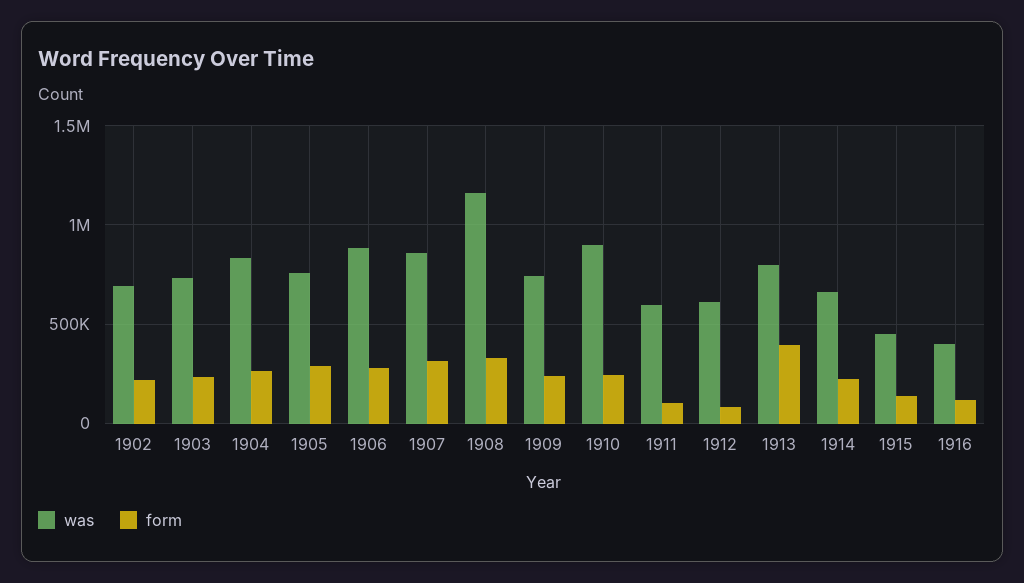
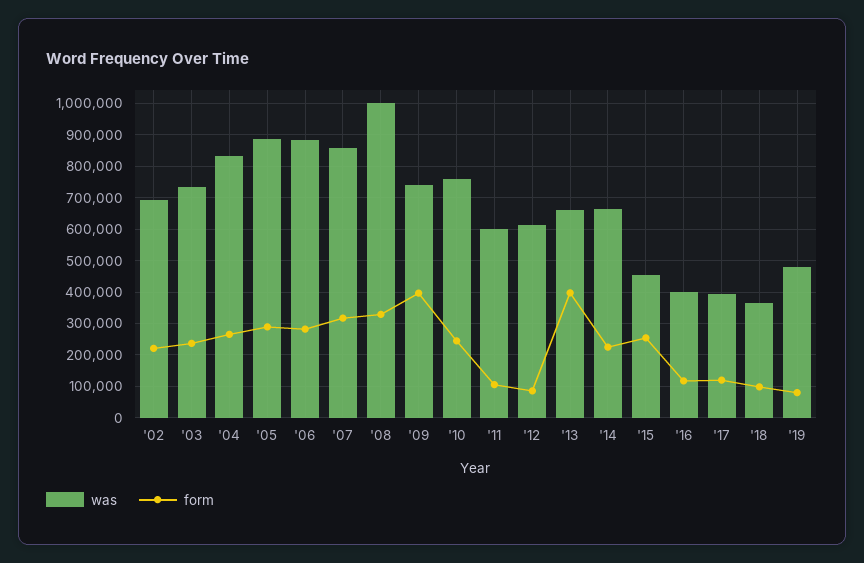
was, 1905: 750000 -> 880000
was, 1908: 1150000 -> 1000000
form, 1909: 250000 -> 400000
was, 1910: 900000 -> 760000
was, 1913: 800000 -> 660000
form, 1915: 150000 -> 260000
was, '17: none -> 400000
form, '17: none -> 120000
was, '18: none -> 360000
form, '18: none -> 100000
was, '19: none -> 480000
form, '19: none -> 80000

